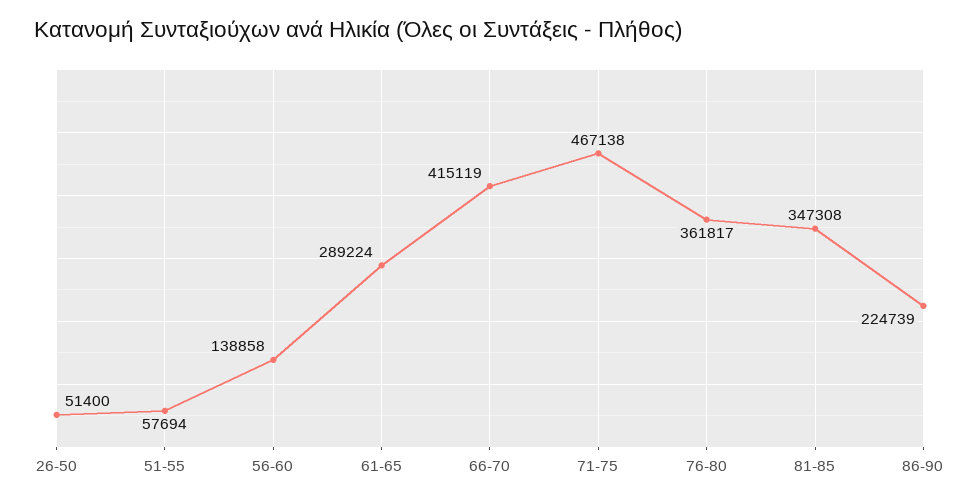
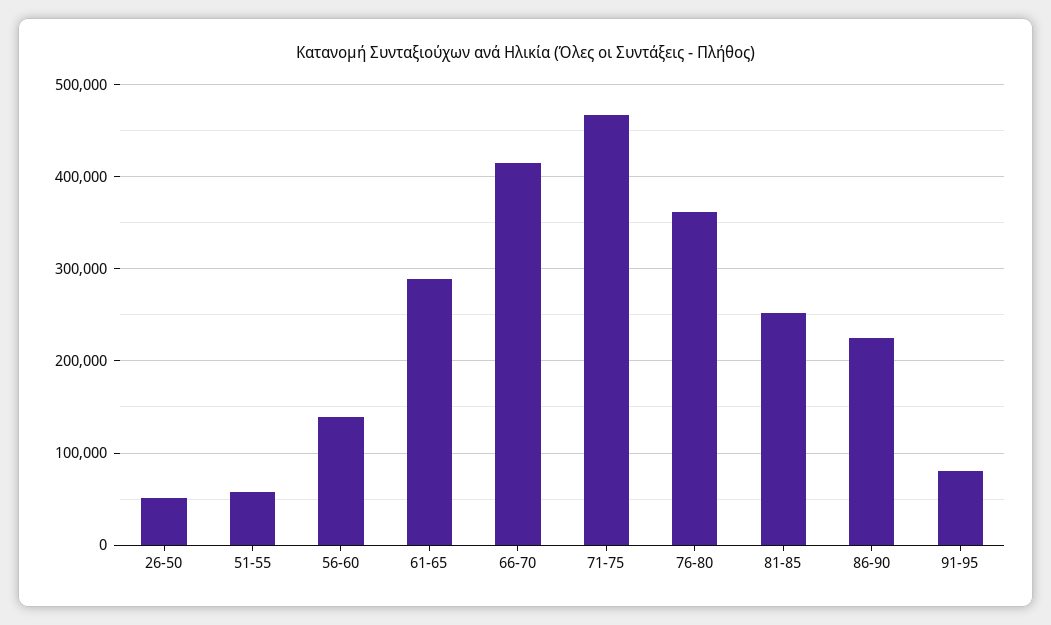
81-85: 347308 -> 250000
91-95: none -> 80000

